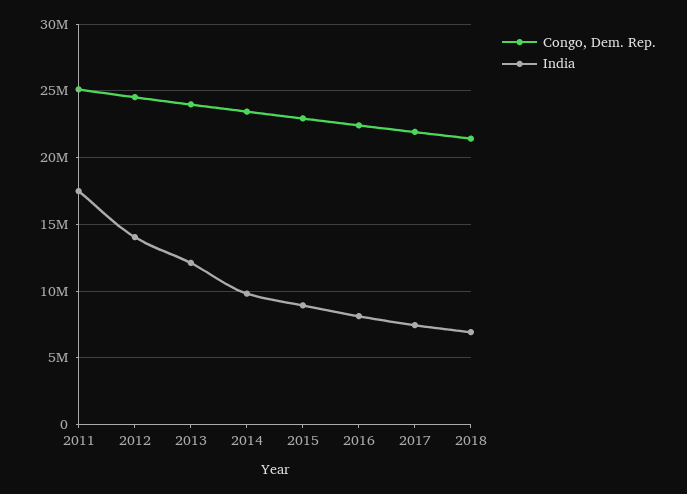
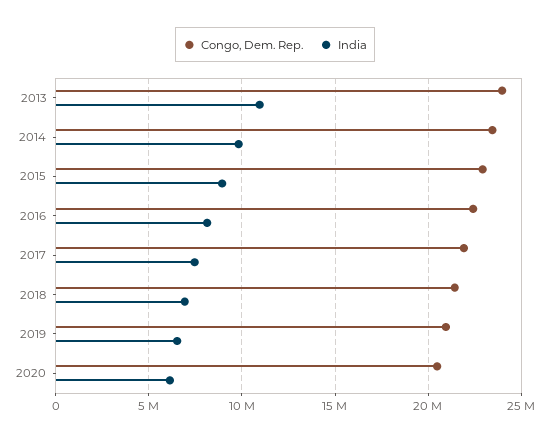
Congo, Dem. Rep., 2011: 25000000 -> none
India, 2011: 17500000 -> none
Congo, Dem. Rep., 2012: 24500000 -> none
India, 2012: 14000000 -> none
India, 2013: 12000000 -> 11000000
Congo, Dem. Rep., 2019: none -> 21000000
India, 2019: none -> 6500000
Congo, Dem. Rep., 2020: none -> 20500000
India, 2020: none -> 6000000

